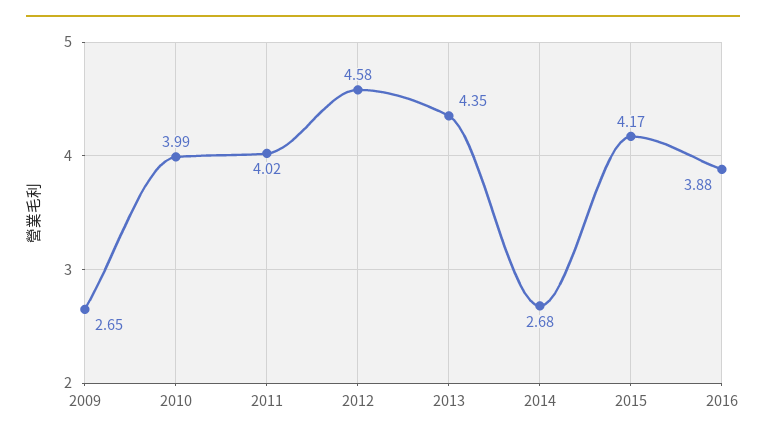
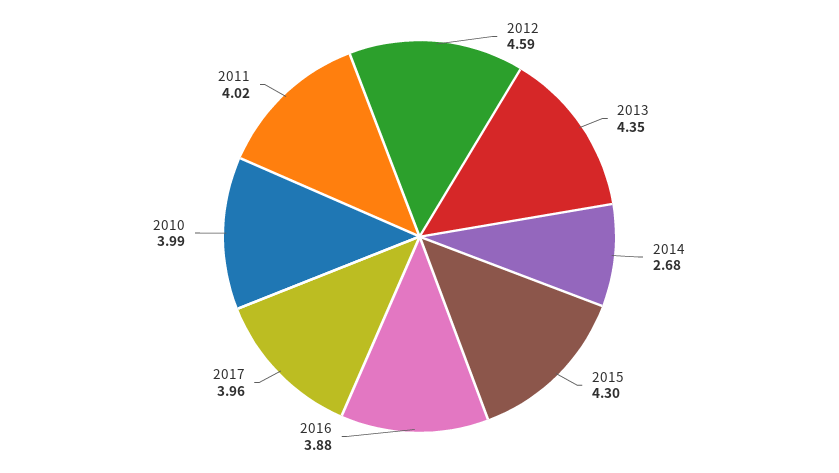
2009: 2.65 -> none
2012: 4.58 -> 4.59
2015: 4.17 -> 4.3
2017: none -> 3.96

